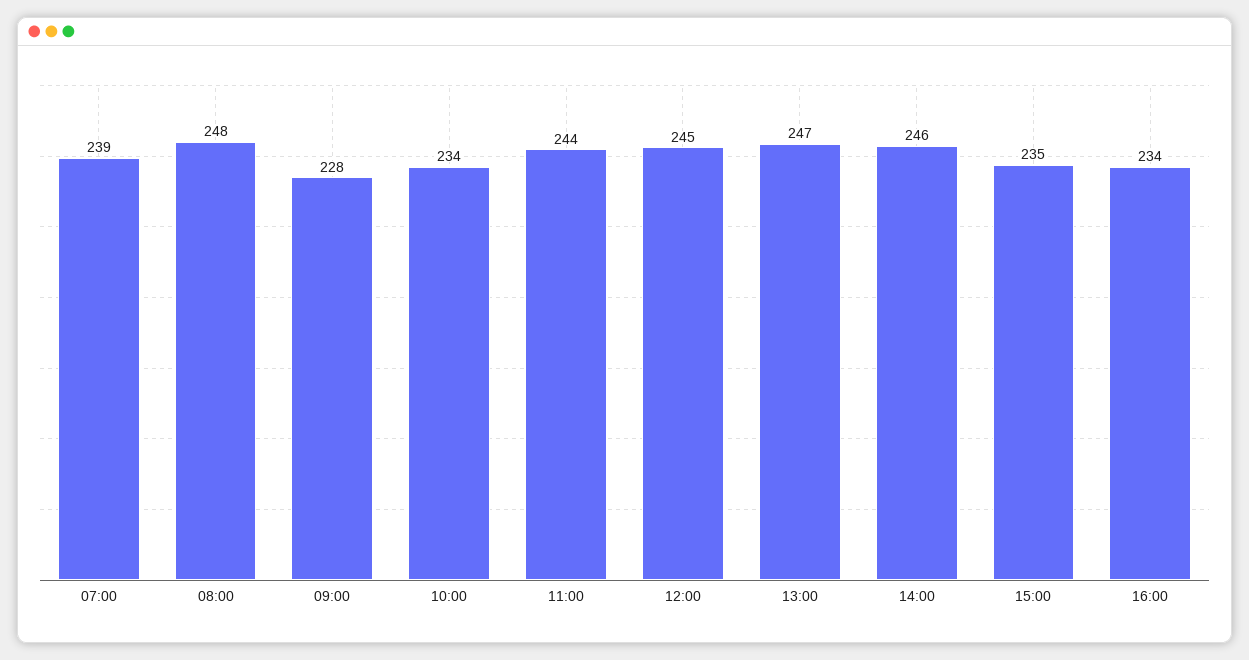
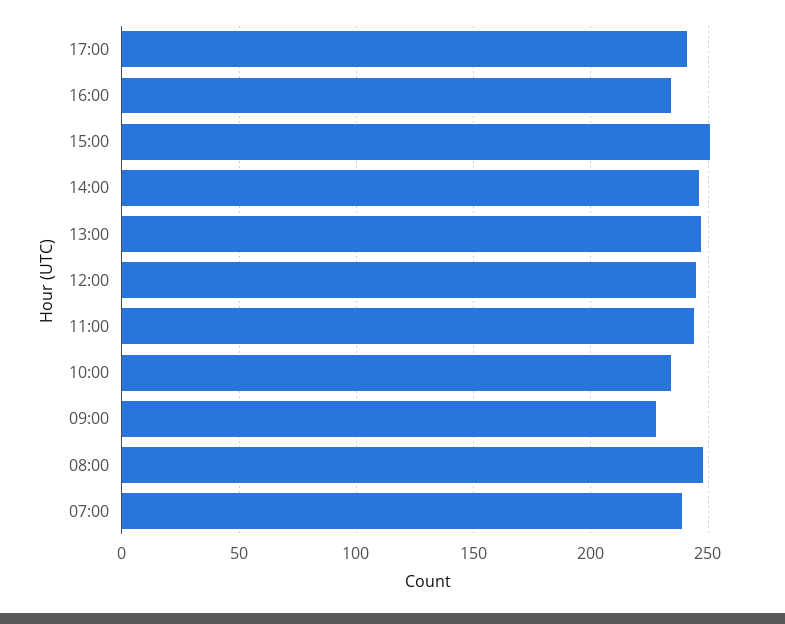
15:00: 235 -> 250
17:00: none -> 240

